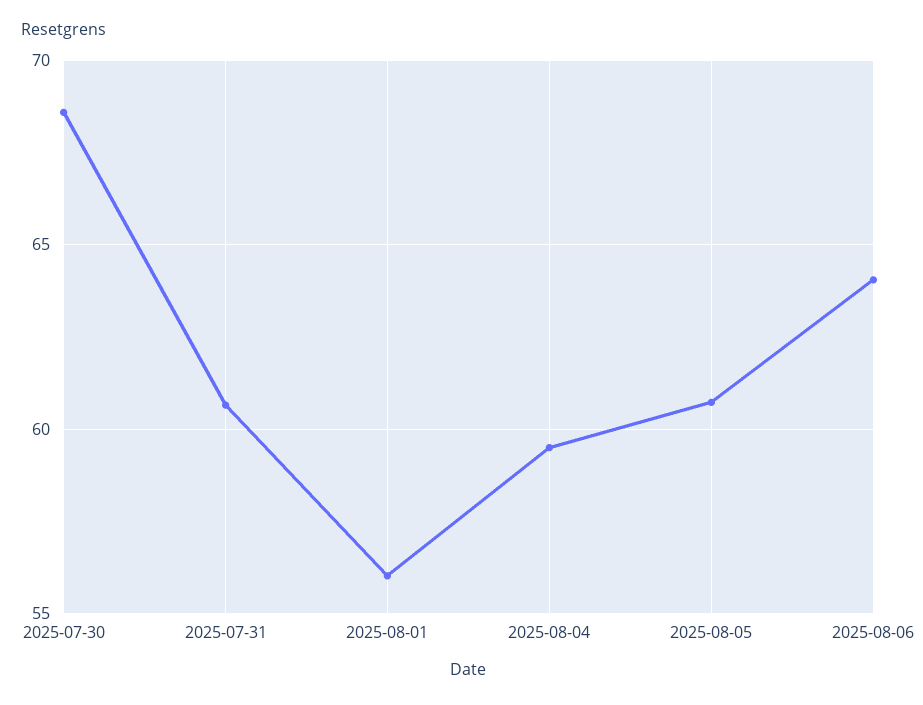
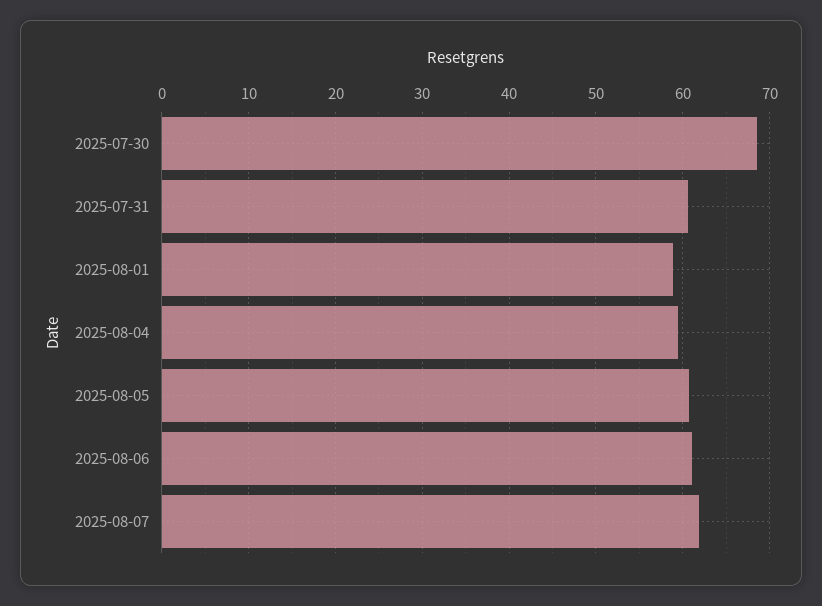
2025-08-01: 56 -> 59
2025-08-06: 64 -> 61
2025-08-07: none -> 62

